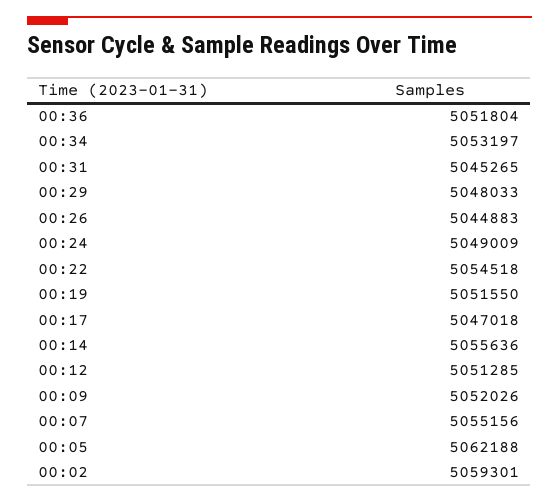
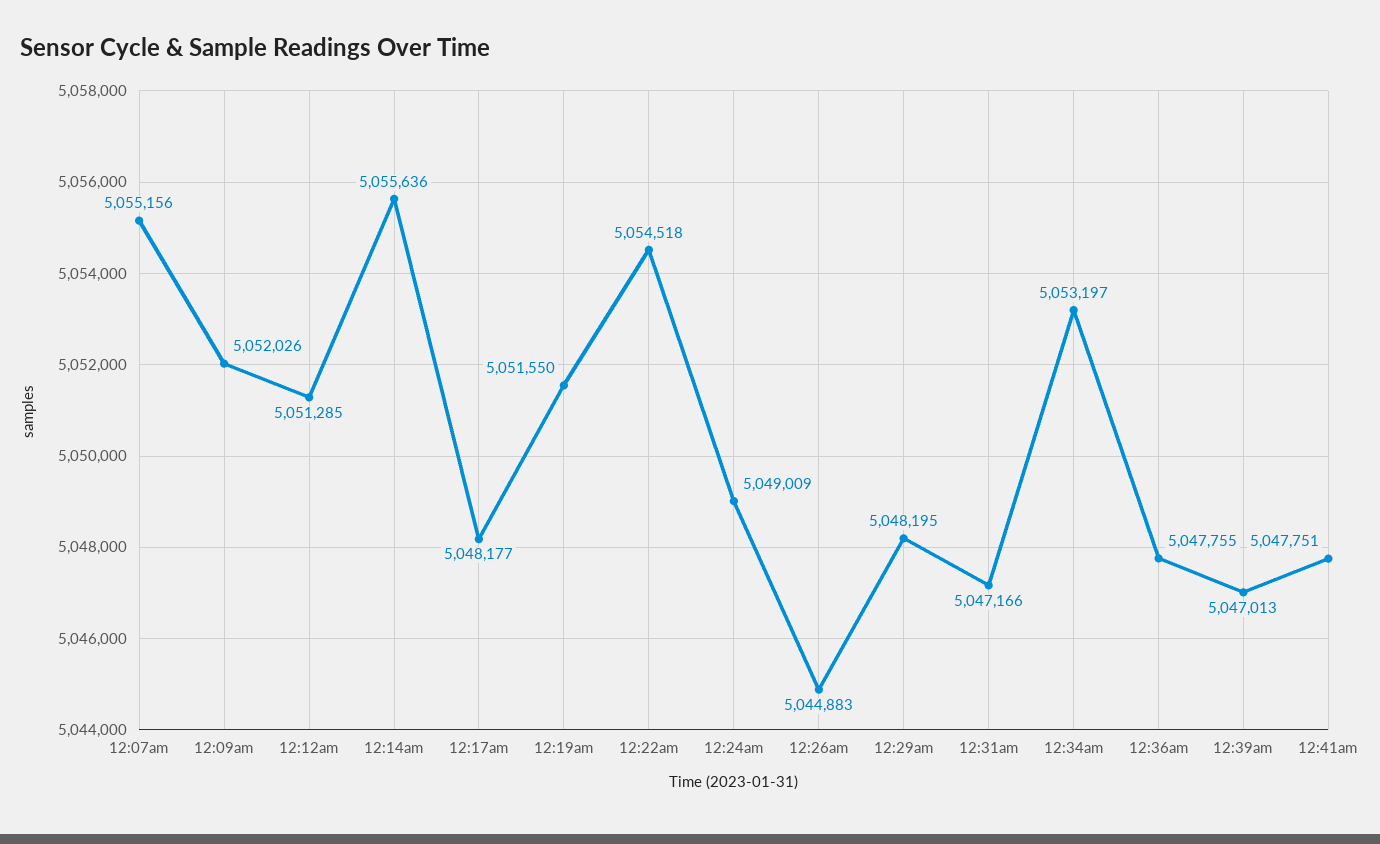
00:36: 5051804 -> 5047755
00:31: 5045265 -> 5047166
00:29: 5048033 -> 5048195
00:17: 5047018 -> 5048177
00:05: 5062188 -> none
00:02: 5059301 -> none
12:39am: none -> 5047013
12:41am: none -> 5047751

